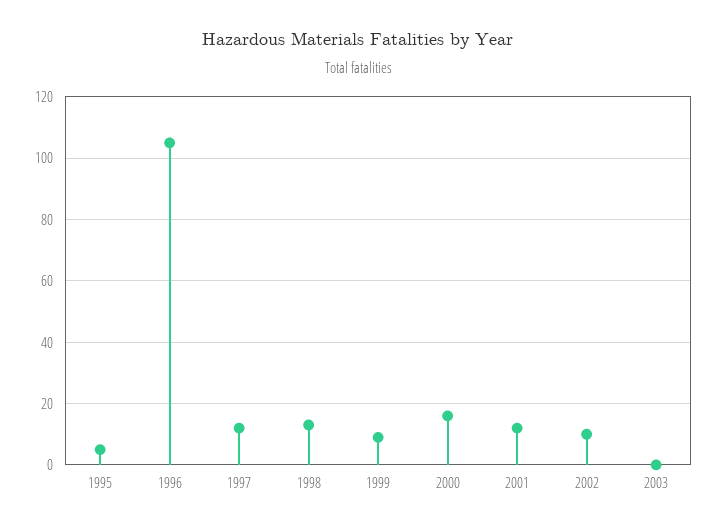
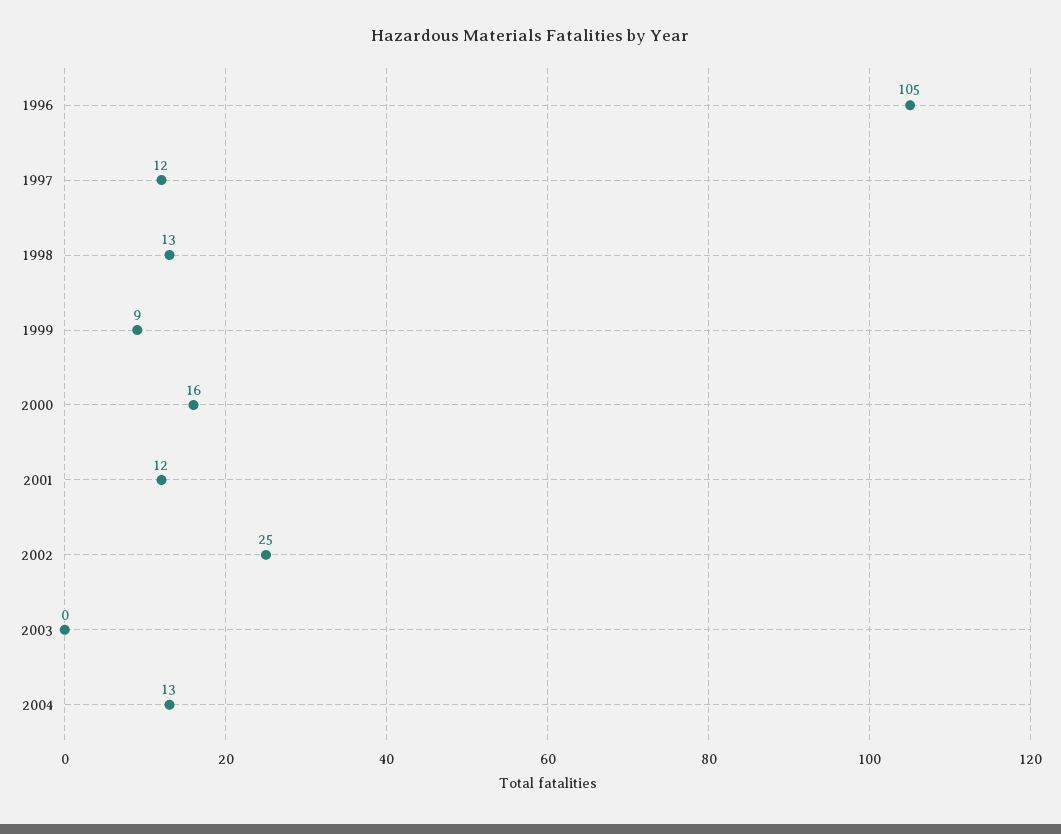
1995: 5 -> none
2002: 10 -> 25
2004: none -> 13

